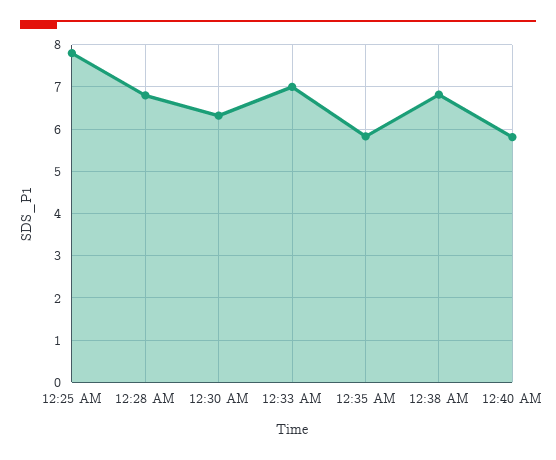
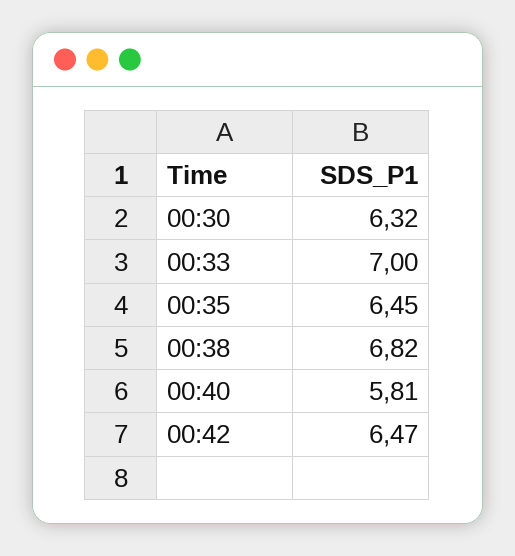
12:25 AM: 7.8 -> none
12:28 AM: 6.8 -> none
12:35 AM: 5.8 -> 6.45
00:42: none -> 6.47

